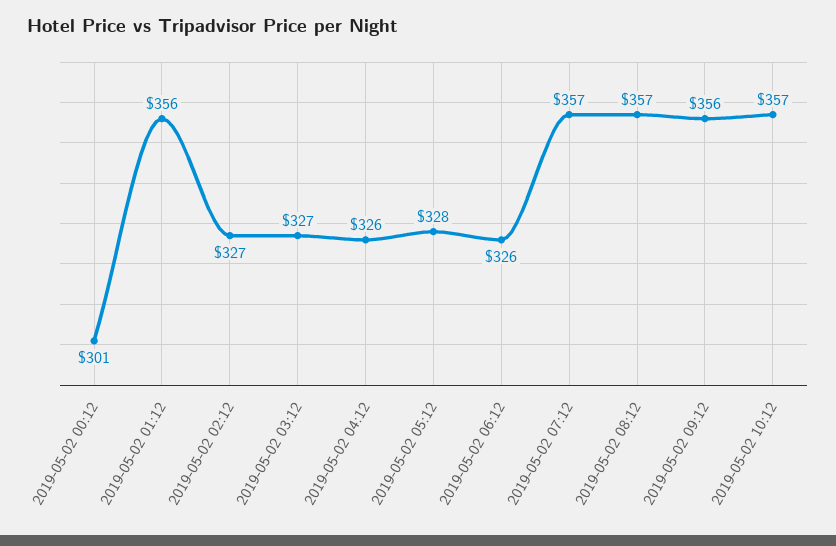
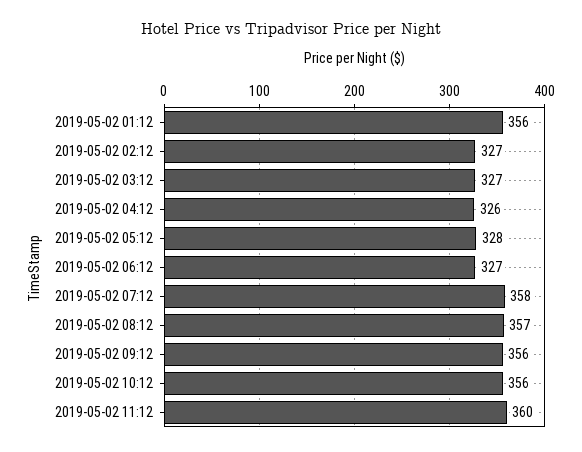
2019-05-02 00:12: 301 -> none
2019-05-02 06:12: 326 -> 327
2019-05-02 07:12: 357 -> 358
2019-05-02 10:12: 357 -> 356
2019-05-02 11:12: none -> 360

